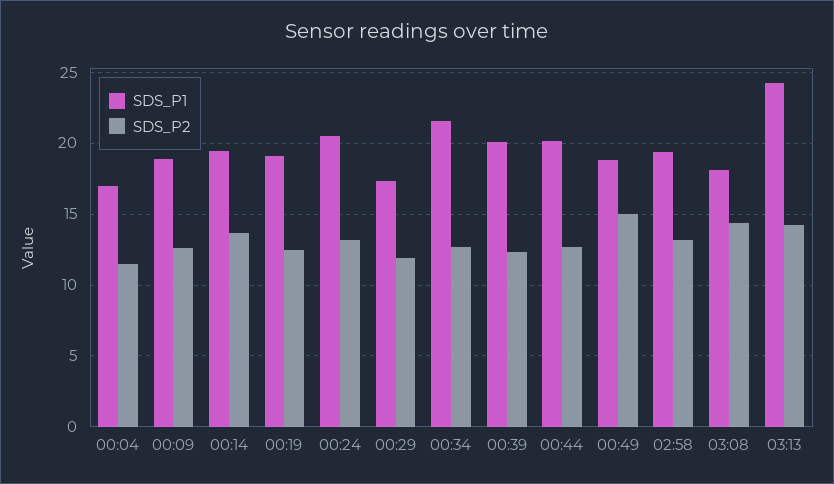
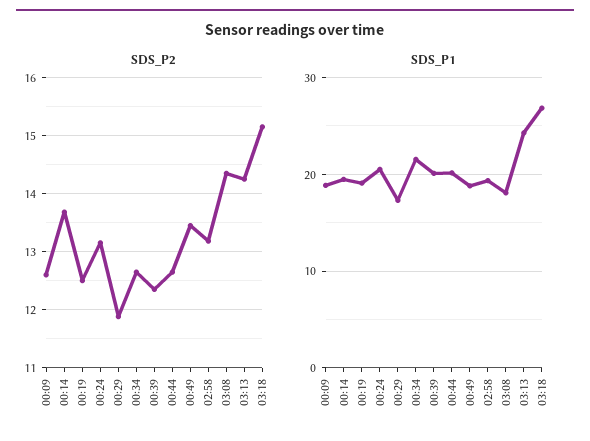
SDS_P1, 00:04: 17 -> none
SDS_P2, 00:04: 11.5 -> none
SDS_P2, 00:49: 15 -> 13.4
SDS_P2, 03:18: none -> 15.2
SDS_P1, 03:18: none -> 27

